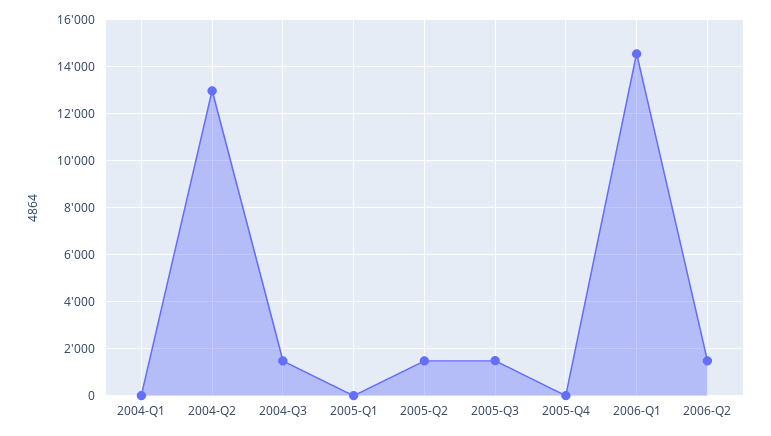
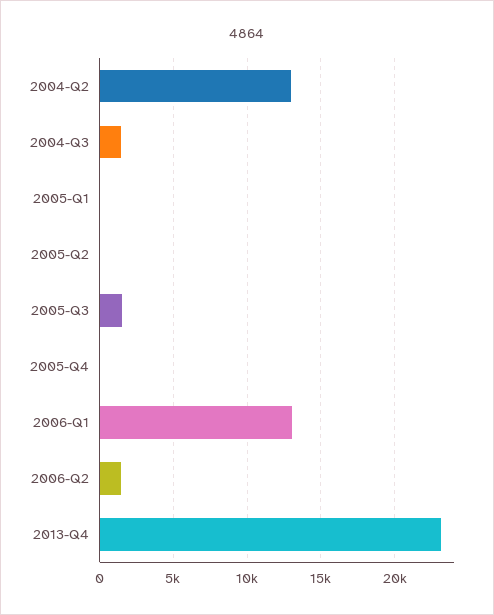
2004-Q1: 0 -> none
2005-Q2: 1500 -> 0
2006-Q1: 14500 -> 13000
2013-Q4: none -> 23000

